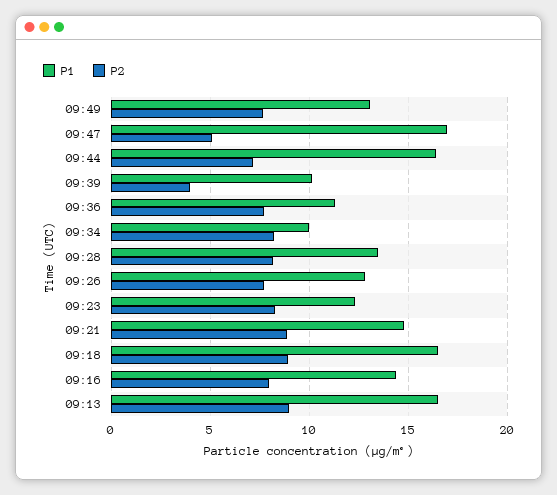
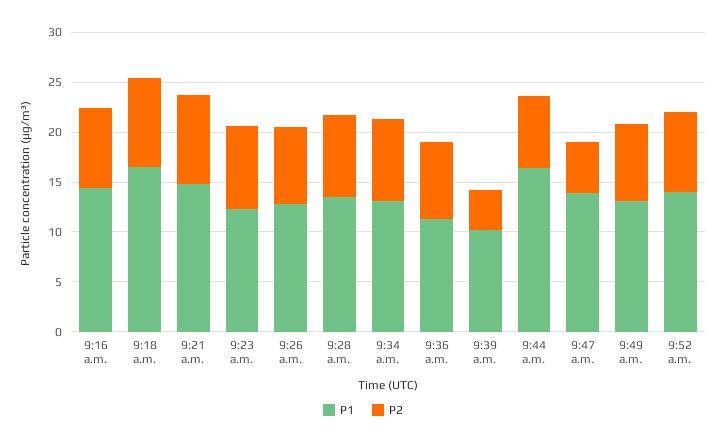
P1, 09:47: 17 -> 14
P1, 09:34: 10 -> 13
P1, 09:13: 16.5 -> none
P2, 09:13: 9 -> none
P1, 9:52 a.m.: none -> 14
P2, 9:52 a.m.: none -> 8

